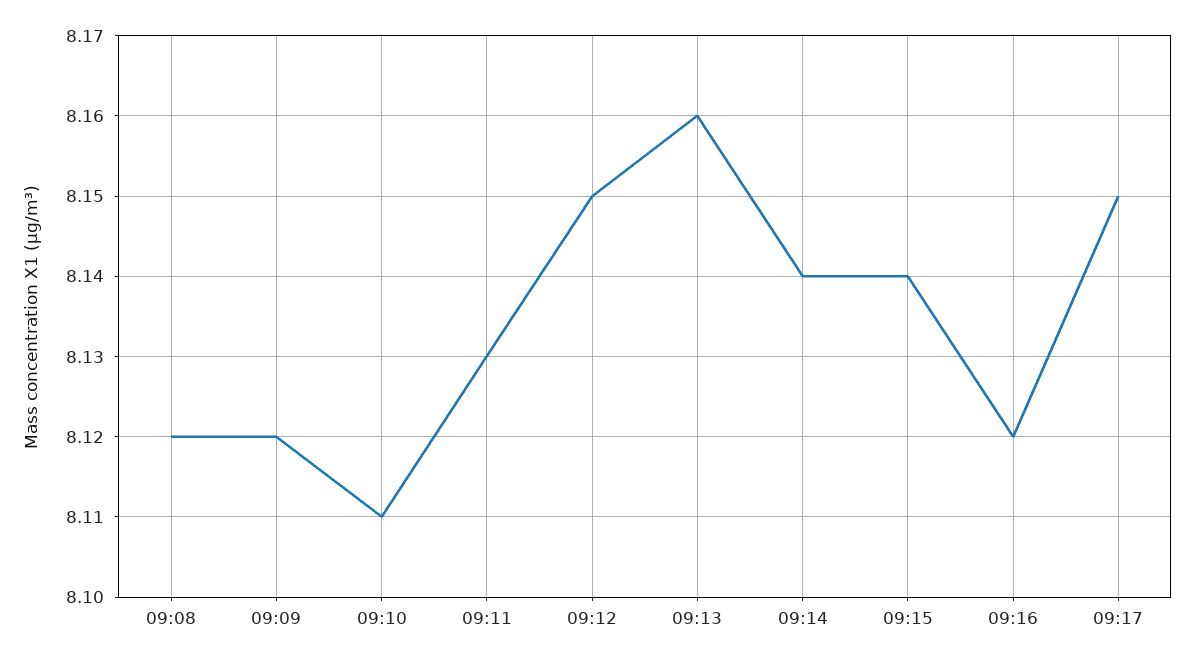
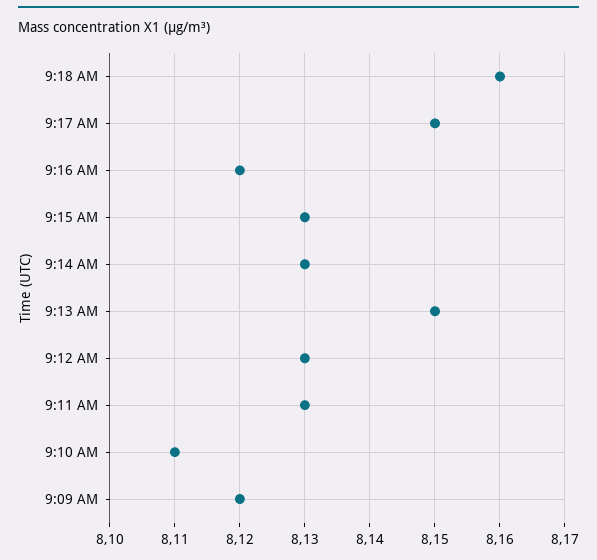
09:08: 8.12 -> none
09:12: 8.15 -> 8.13
09:13: 8.16 -> 8.15
09:14: 8.14 -> 8.13
09:15: 8.14 -> 8.13
9:18 AM: none -> 8.16

